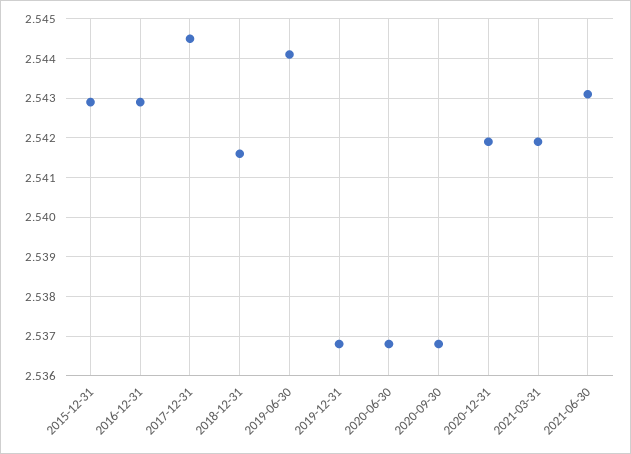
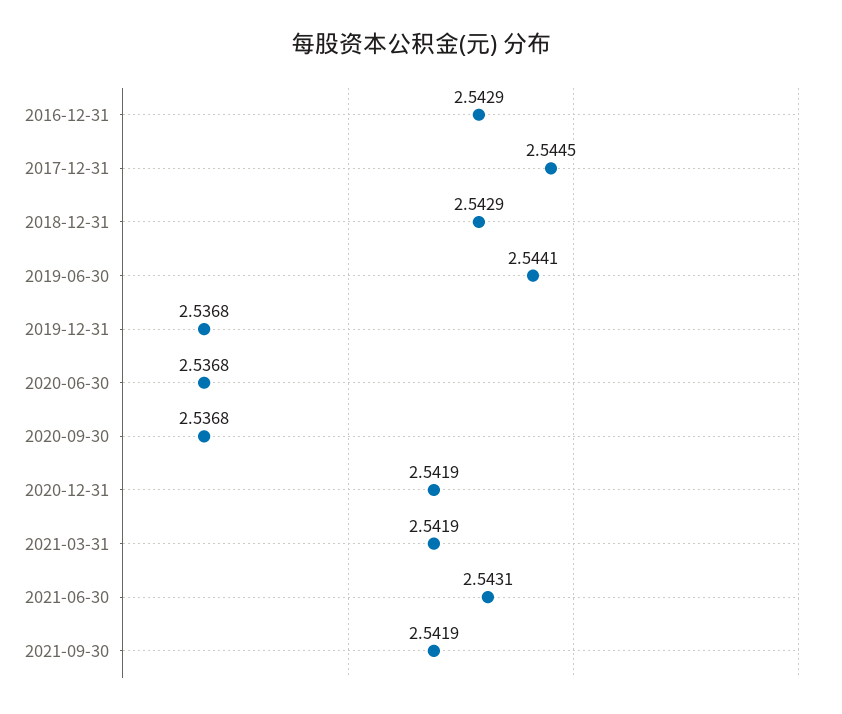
2015-12-31: 2.543 -> none
2018-12-31: 2.5415 -> 2.5429
2021-09-30: none -> 2.5419

